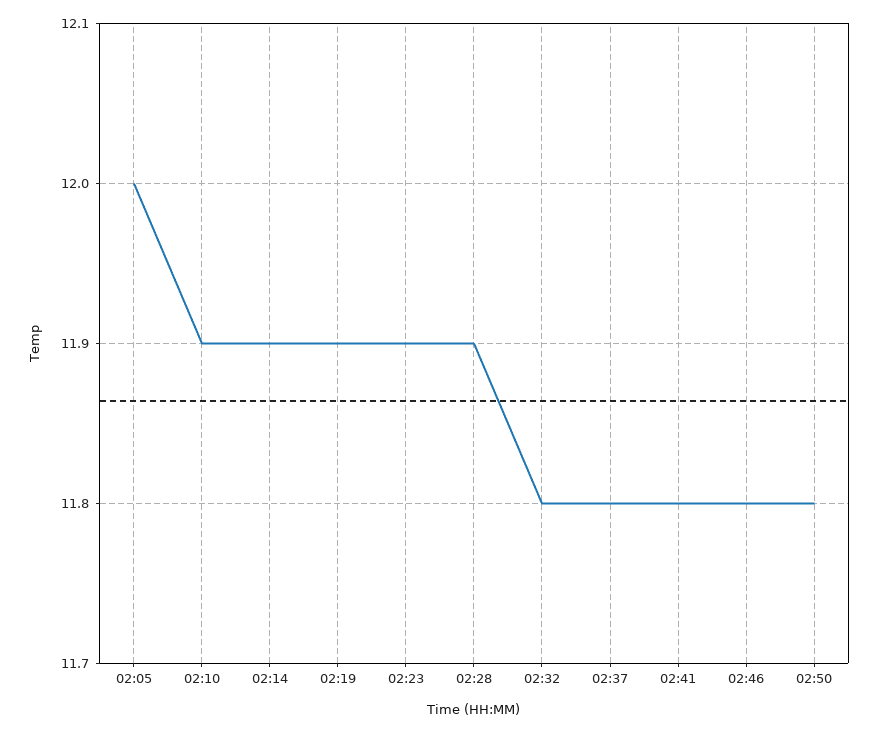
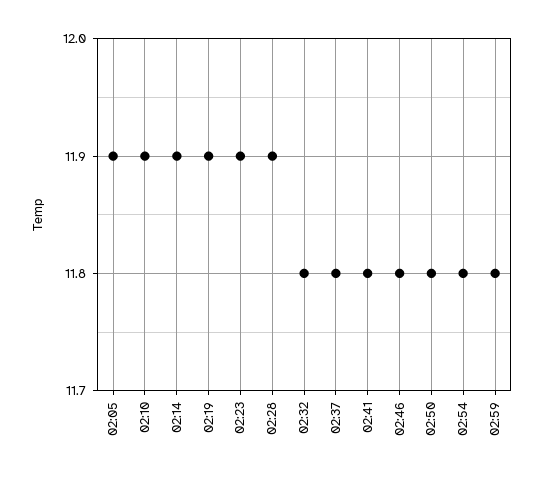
02:05: 12 -> 11.9
02:54: none -> 11.8
02:59: none -> 11.8

